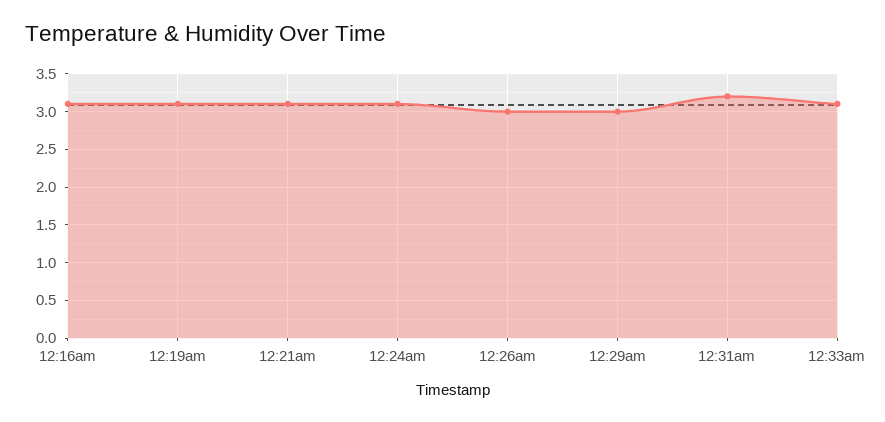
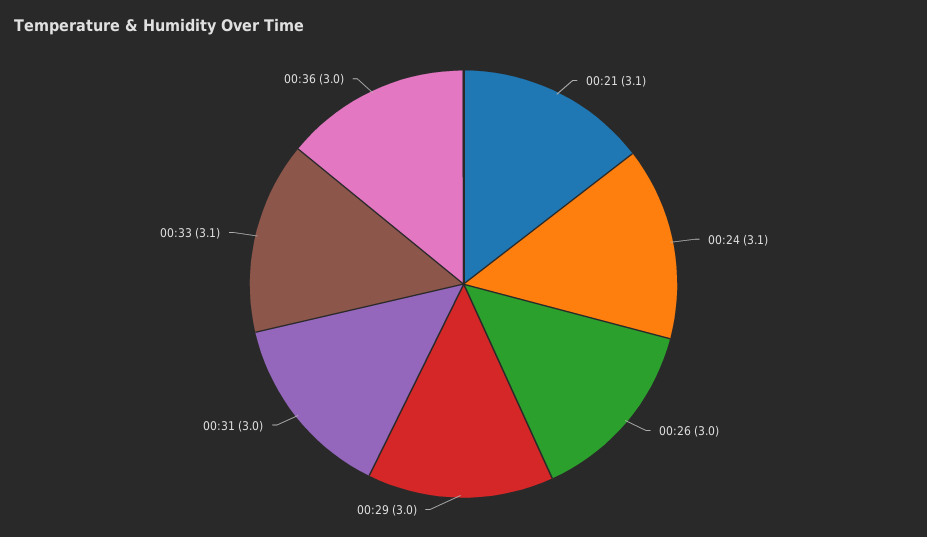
12:16am: 3.1 -> none
12:19am: 3.1 -> none
12:31am: 3.2 -> 3
00:36: none -> 3

